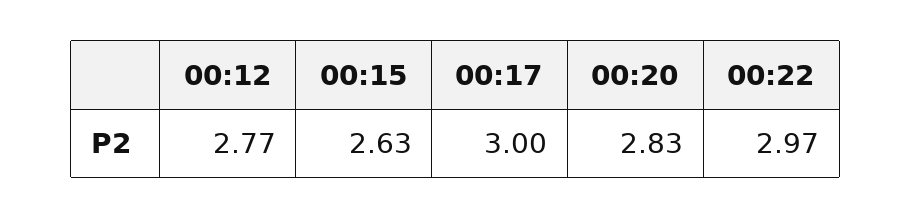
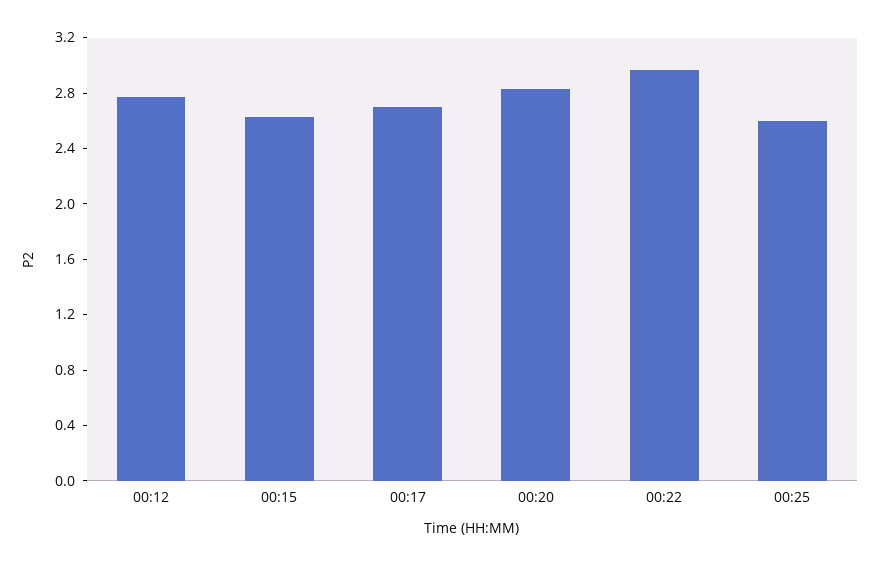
00:17: 3 -> 2.7
00:25: none -> 2.6

